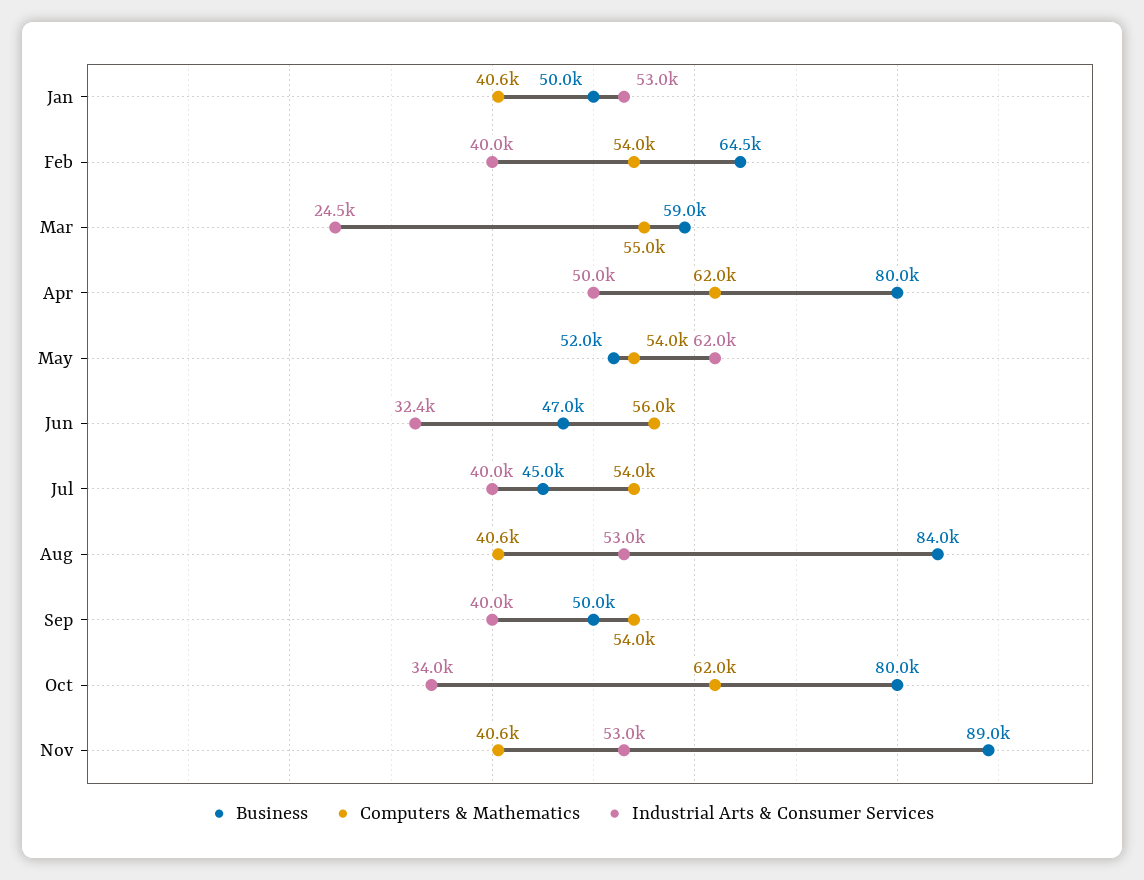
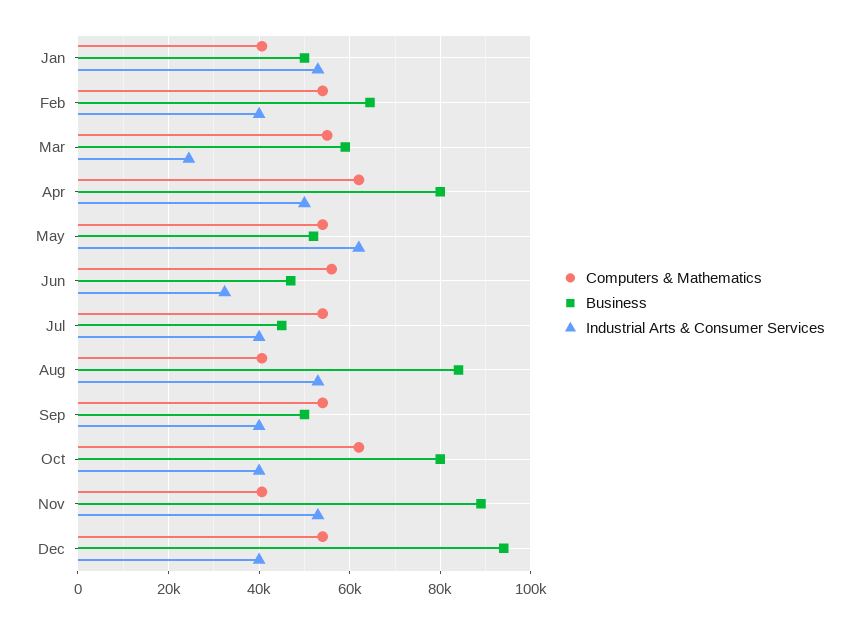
Industrial Arts & Consumer Services, Oct: 34000 -> 40000
Computers & Mathematics, Dec: none -> 54000
Business, Dec: none -> 94000
Industrial Arts & Consumer Services, Dec: none -> 40000

